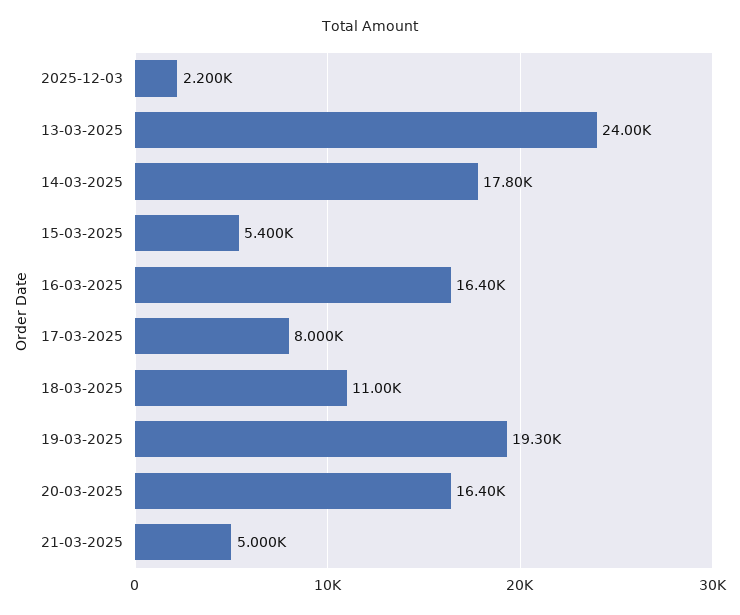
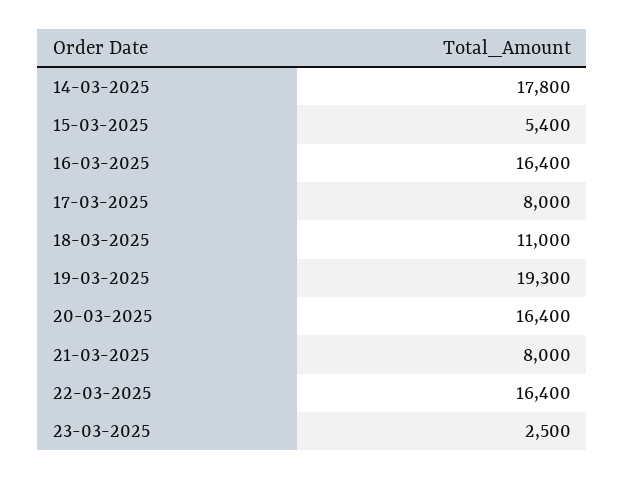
2025-12-03: 2200 -> none
13-03-2025: 24000 -> none
21-03-2025: 5000 -> 8000
22-03-2025: none -> 16400
23-03-2025: none -> 2500

